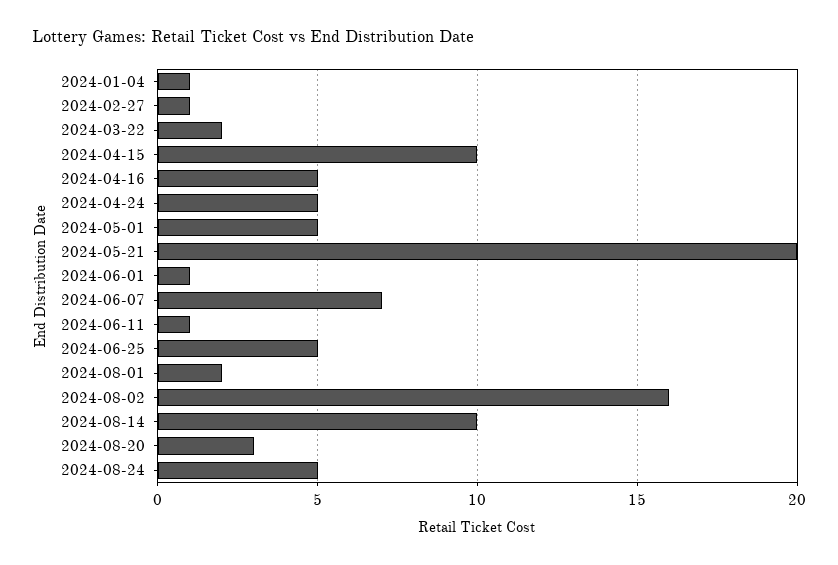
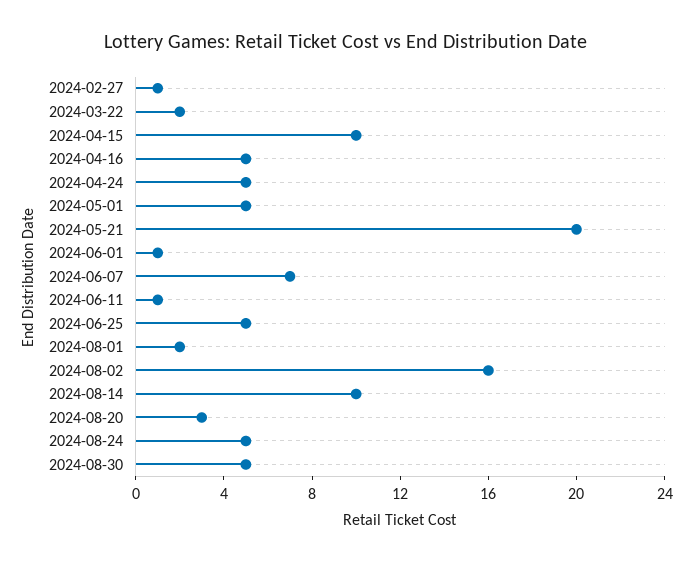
2024-01-04: 1 -> none
2024-08-30: none -> 5

